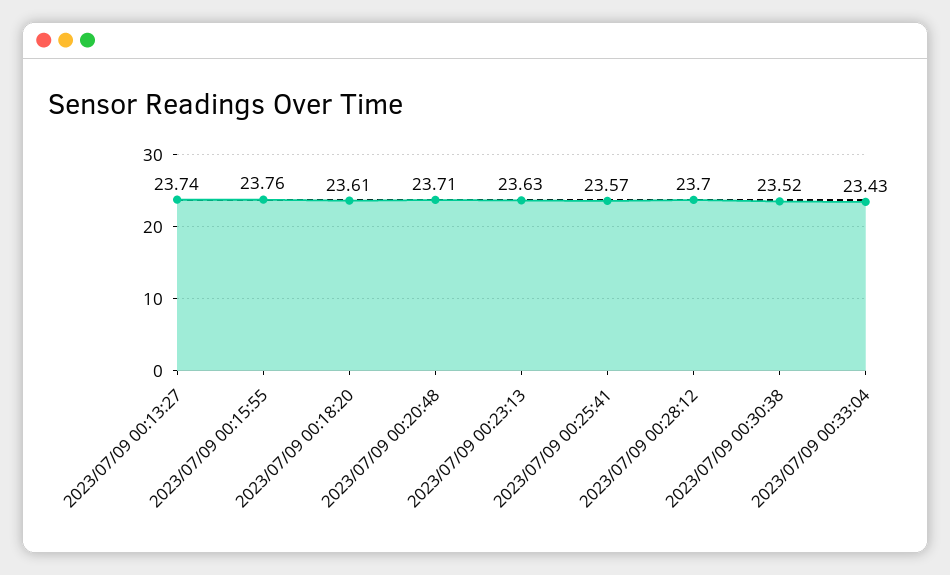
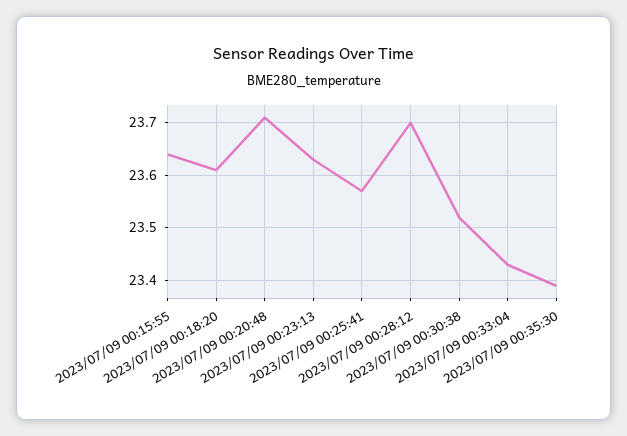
2023/07/09 00:13:27: 23.74 -> none
2023/07/09 00:15:55: 23.76 -> 23.65
2023/07/09 00:35:30: none -> 23.4

